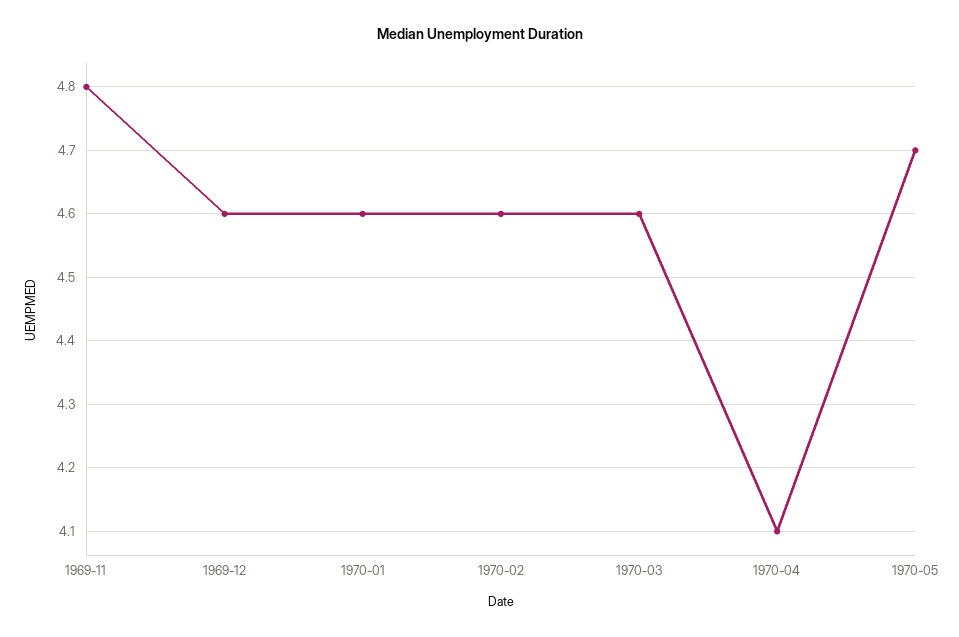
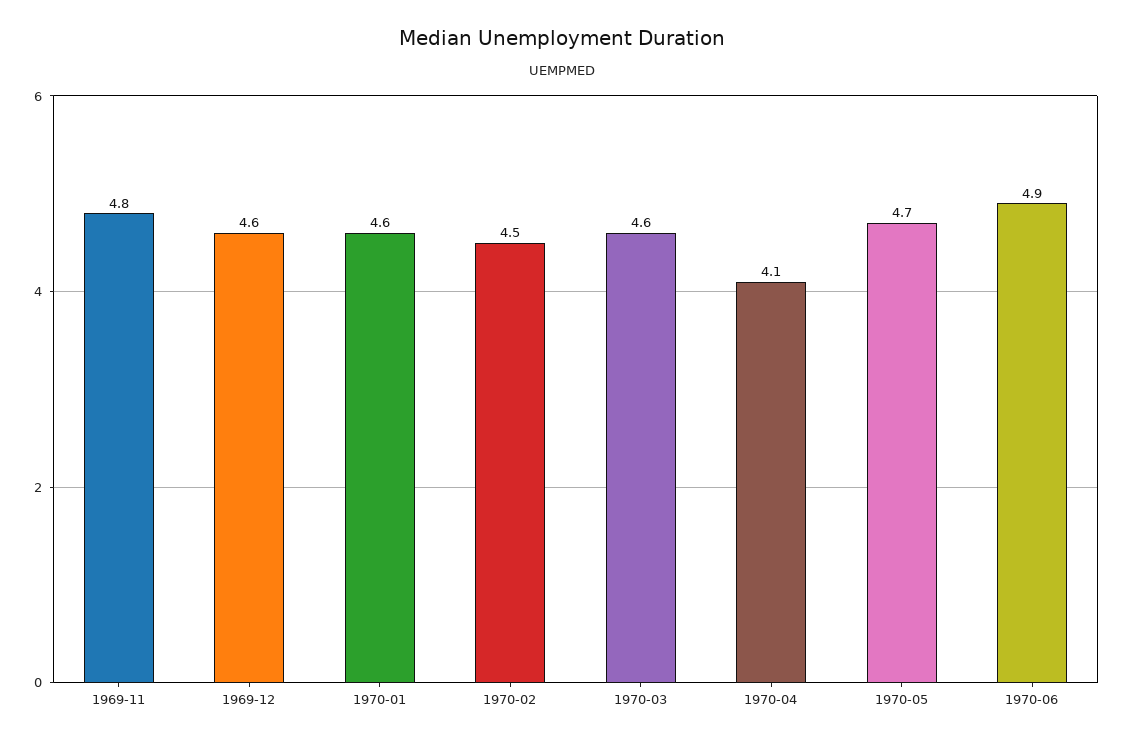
1970-02: 4.6 -> 4.5
1970-06: none -> 4.9

